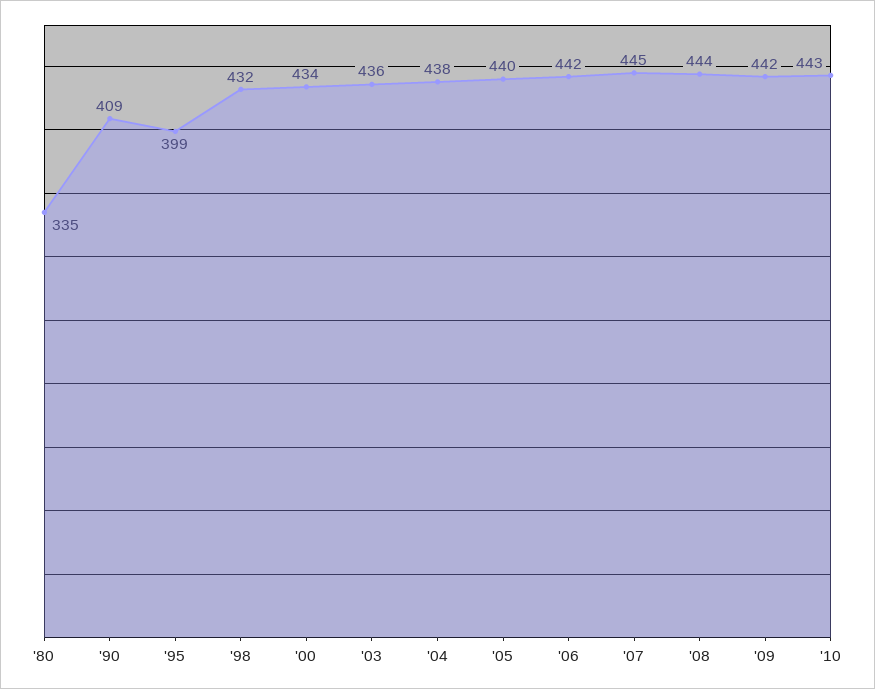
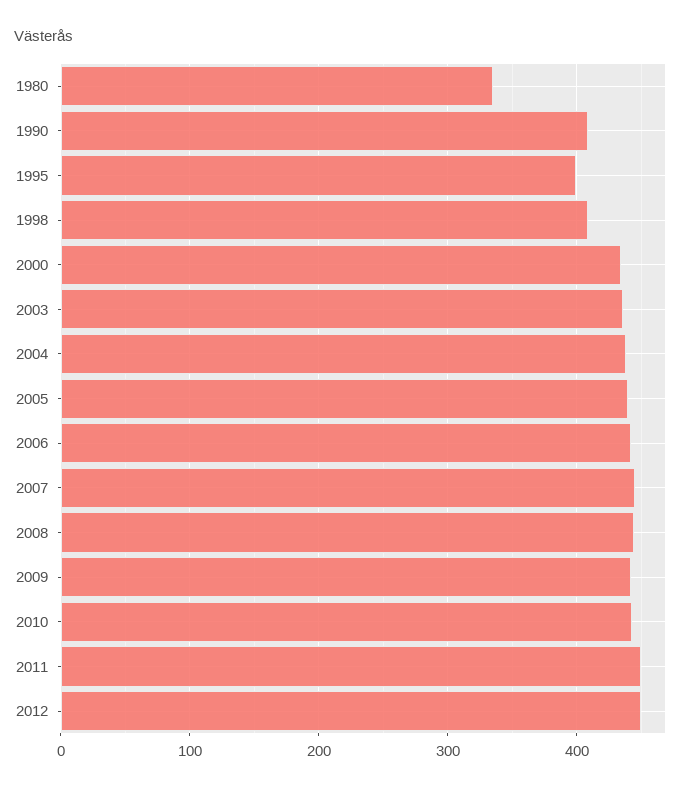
'98: 432 -> 410
2011: none -> 450
2012: none -> 450

